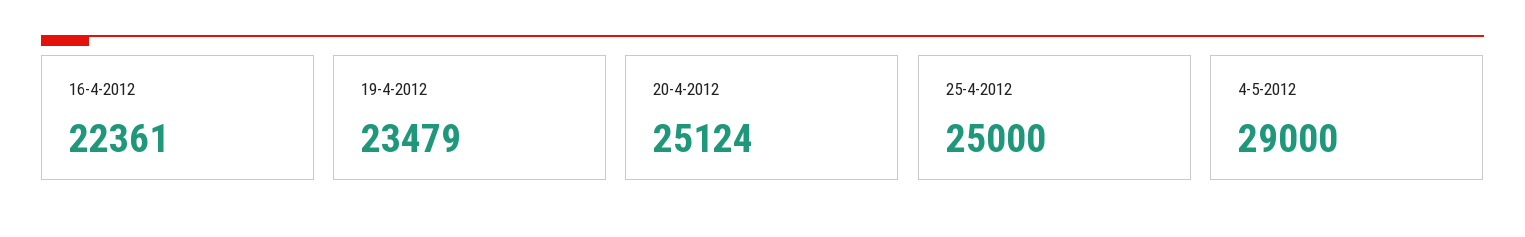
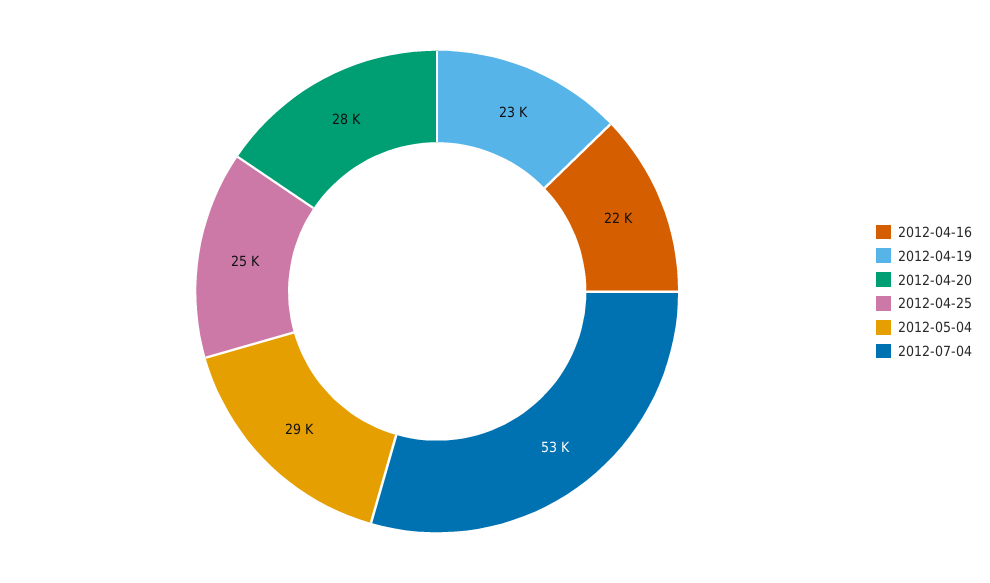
20-4-2012: 25124 -> 28000
2012-07-04: none -> 53000

